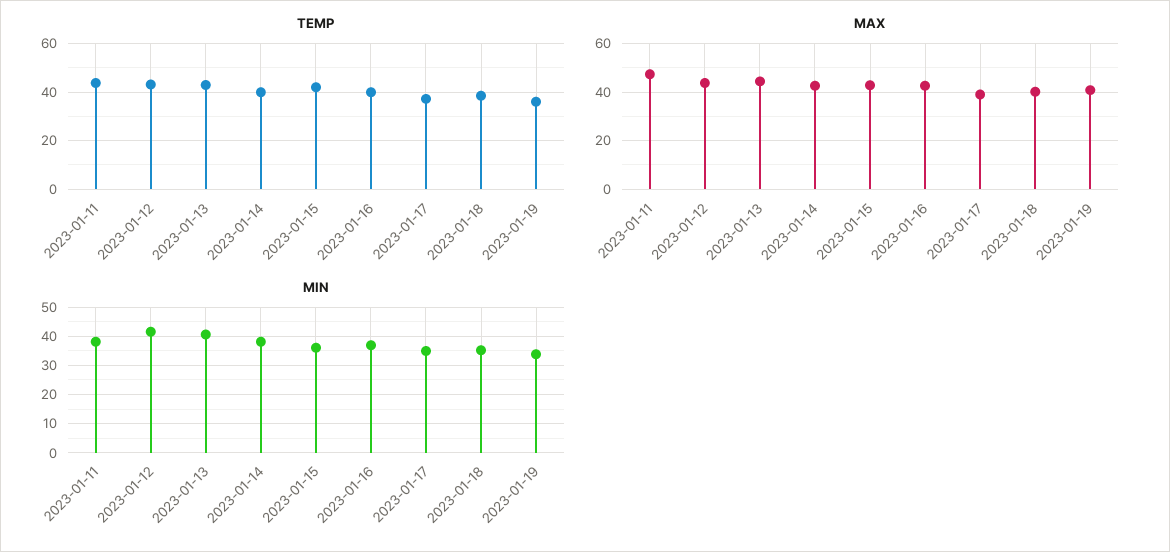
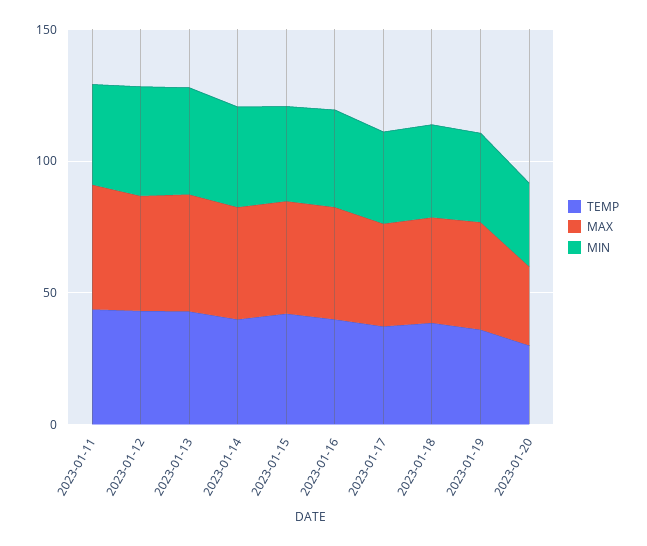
TEMP, 2023-01-20: none -> 30
MAX, 2023-01-20: none -> 30
MIN, 2023-01-20: none -> 30

